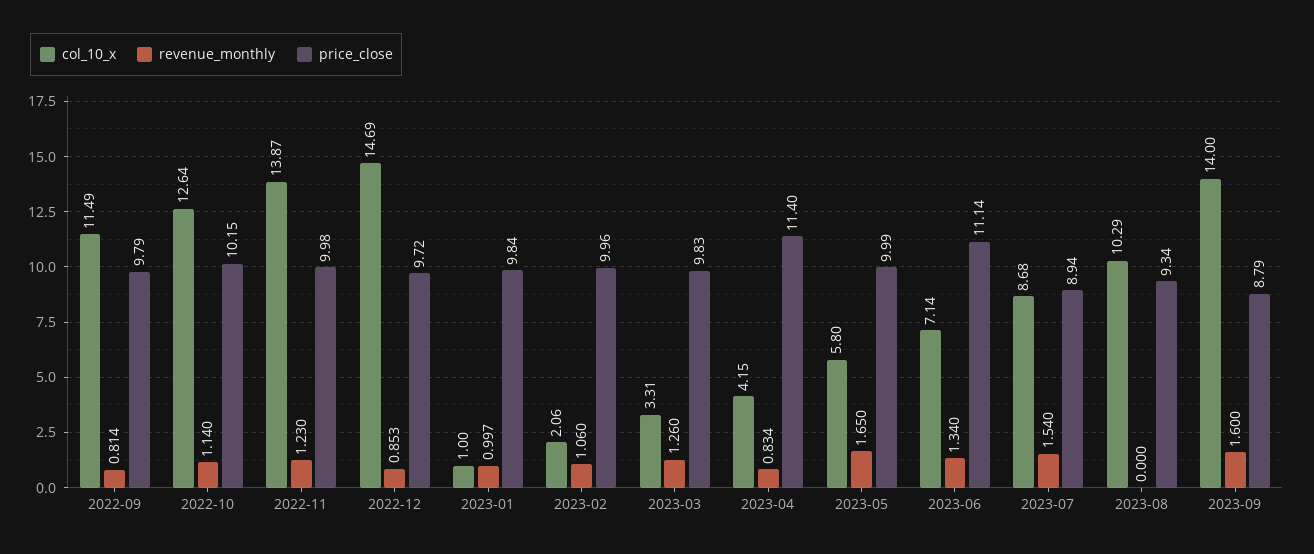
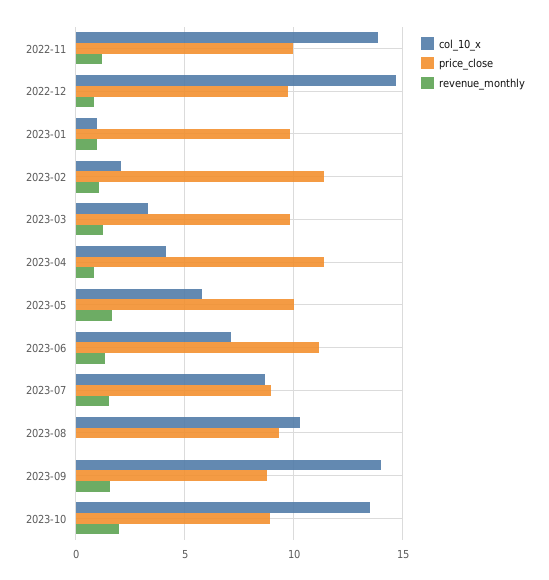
col_10_x, 2022-09: 11.49 -> none
revenue_monthly, 2022-09: 0.814 -> none
price_close, 2022-09: 9.79 -> none
col_10_x, 2022-10: 12.64 -> none
revenue_monthly, 2022-10: 1.14 -> none
price_close, 2022-10: 10.15 -> none
price_close, 2023-02: 9.96 -> 11.5
col_10_x, 2023-10: none -> 13.5
price_close, 2023-10: none -> 9
revenue_monthly, 2023-10: none -> 2

